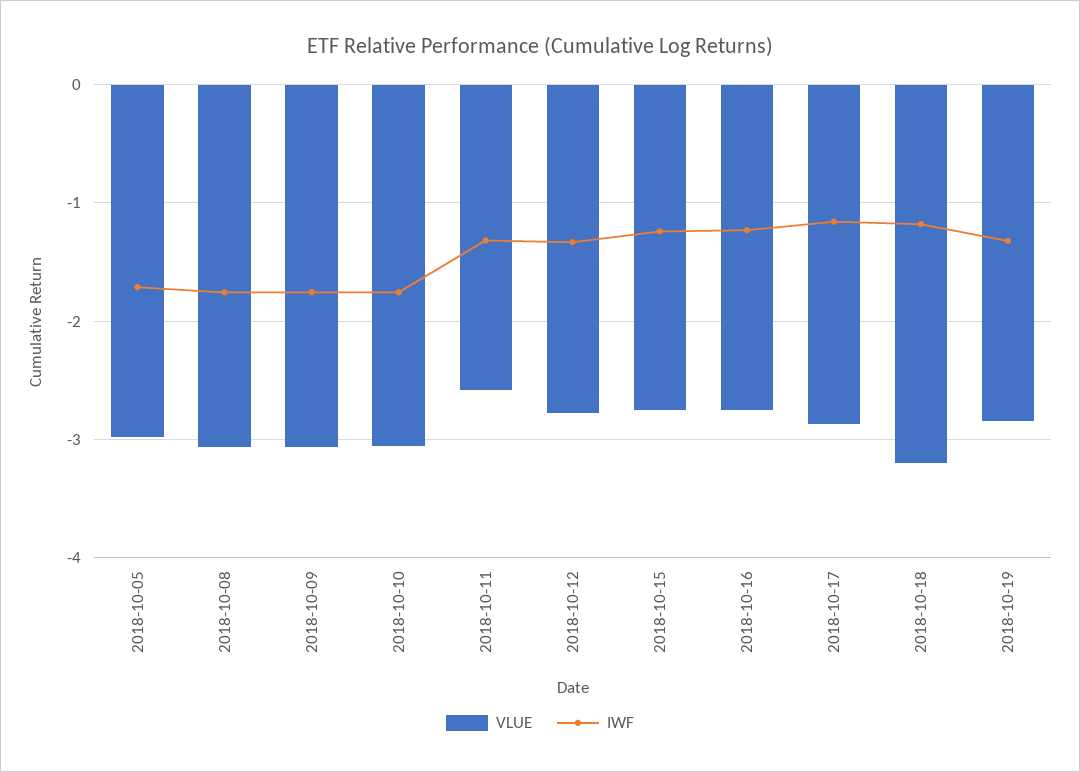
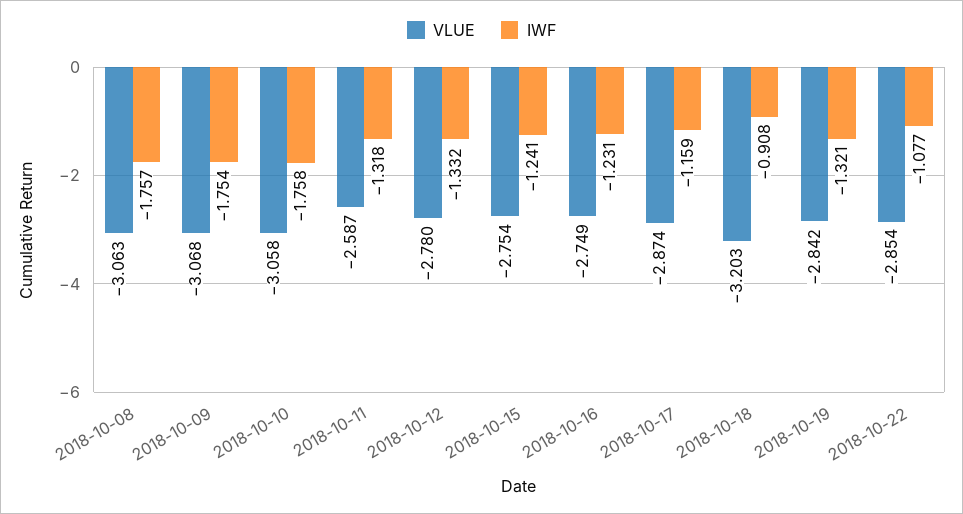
VLUE, 2018-10-05: -3 -> none
IWF, 2018-10-05: -1.7 -> none
IWF, 2018-10-18: -1.2 -> -0.908
VLUE, 2018-10-22: none -> -2.854
IWF, 2018-10-22: none -> -1.077

